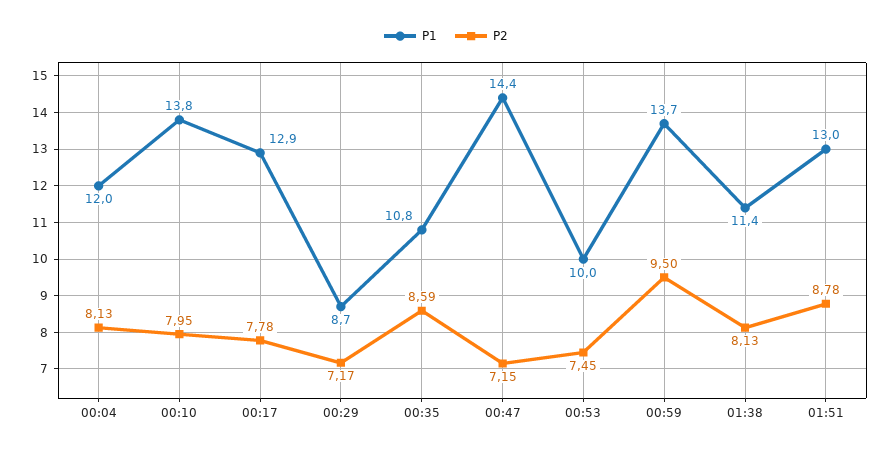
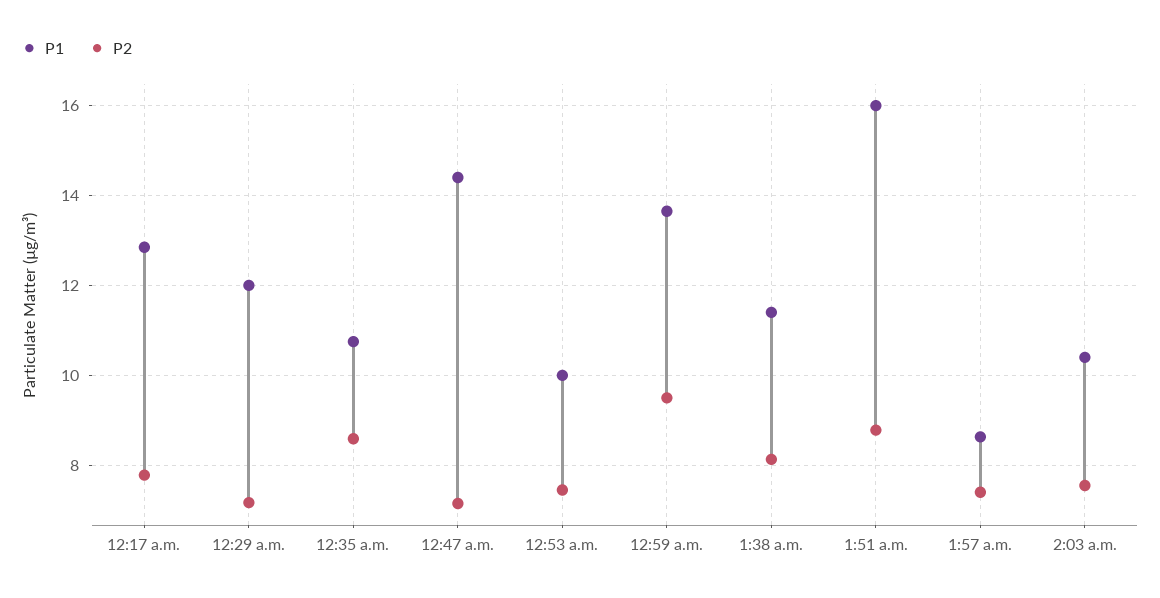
P1, 00:04: 12 -> none
P2, 00:04: 8.13 -> none
P1, 00:10: 13.8 -> none
P2, 00:10: 7.95 -> none
P1, 00:29: 8.7 -> 12
P1, 01:51: 13 -> 16
P1, 1:57 a.m.: none -> 8.6
P2, 1:57 a.m.: none -> 7.4
P1, 2:03 a.m.: none -> 10.4
P2, 2:03 a.m.: none -> 7.6

